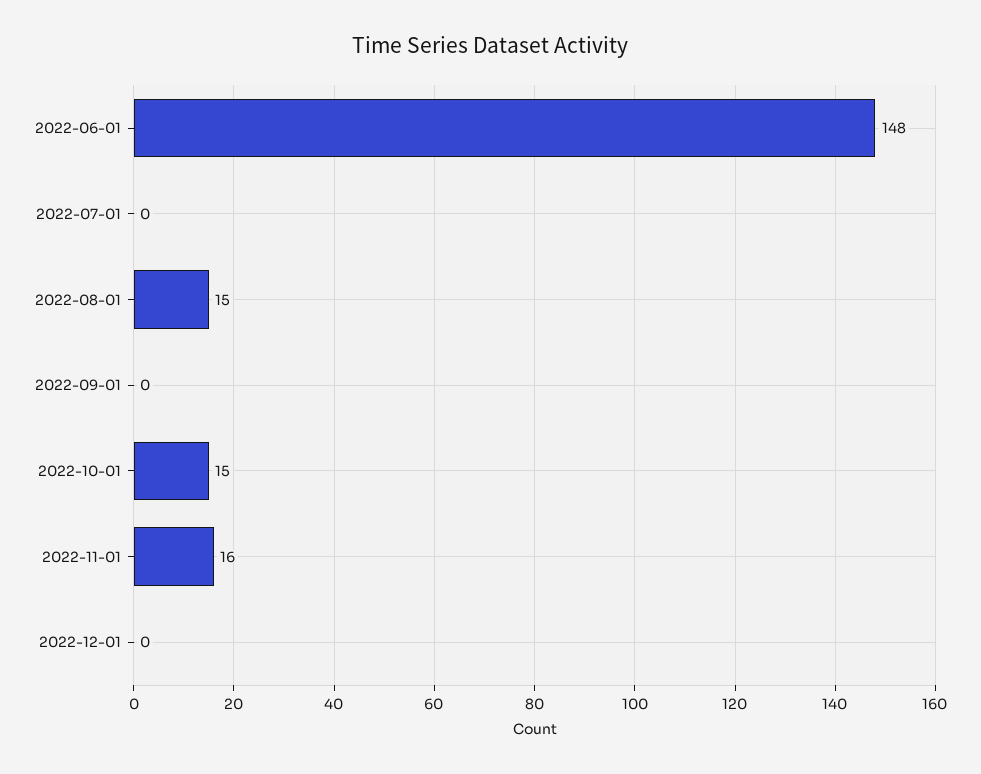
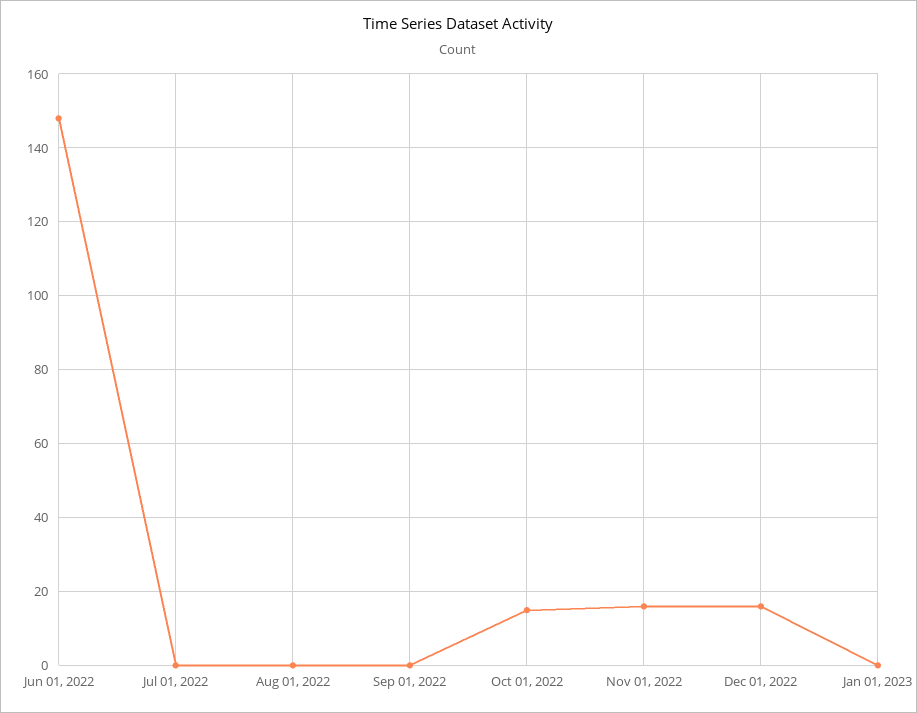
2022-08-01: 15 -> 0
2022-12-01: 0 -> 15
Jan 01, 2023: none -> 0

